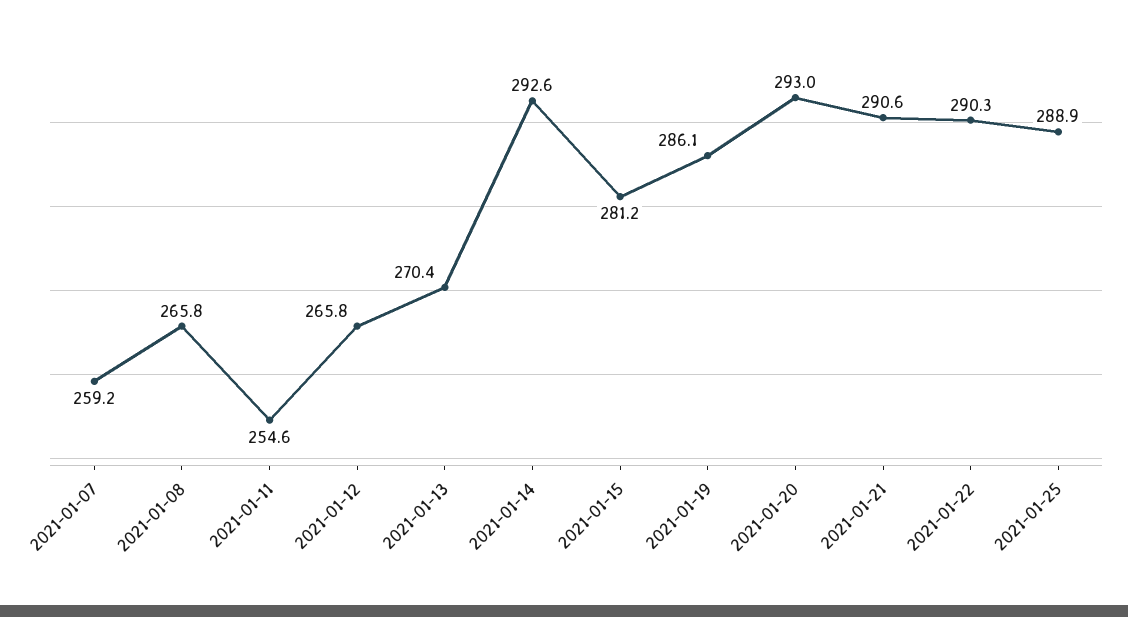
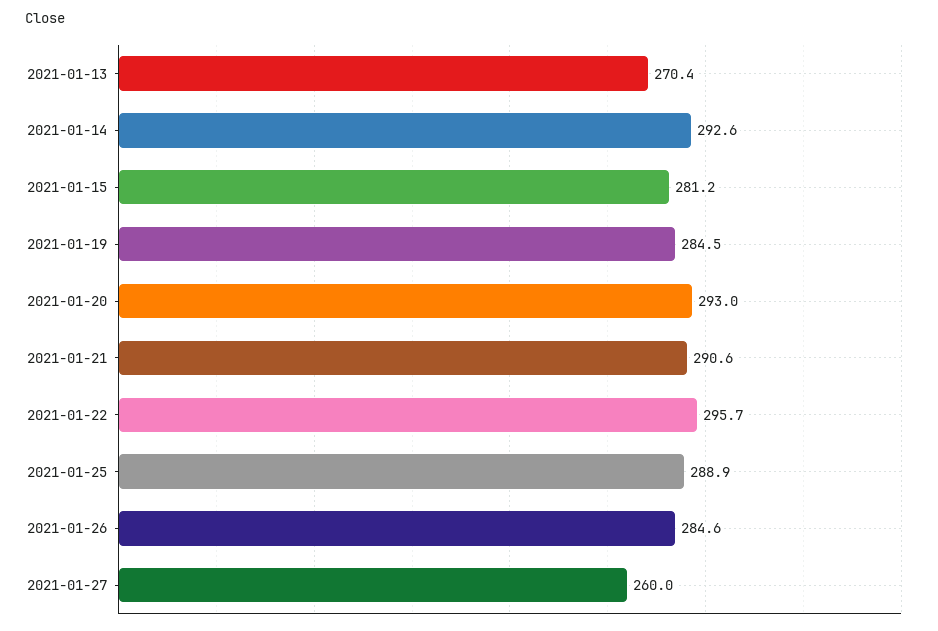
2021-01-07: 259.2 -> none
2021-01-08: 265.8 -> none
2021-01-11: 254.6 -> none
2021-01-12: 265.8 -> none
2021-01-19: 286.1 -> 284.5
2021-01-22: 290.3 -> 295.7
2021-01-26: none -> 284.6
2021-01-27: none -> 260

